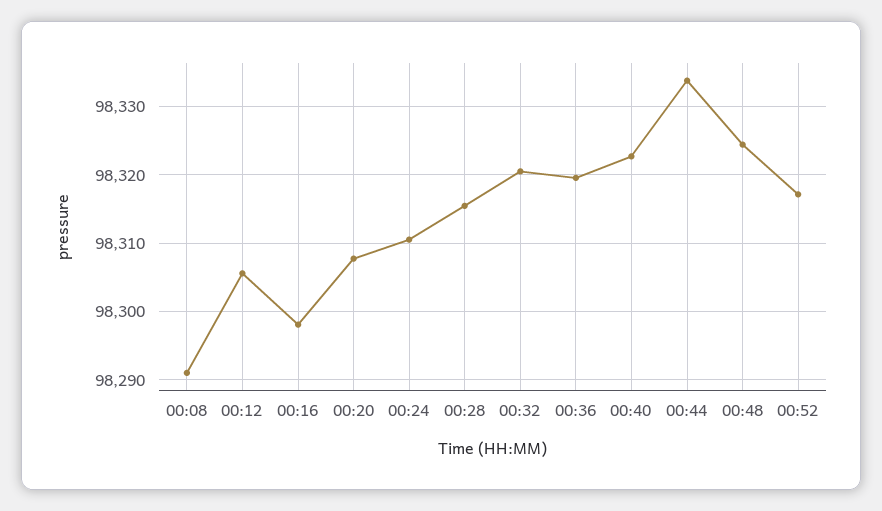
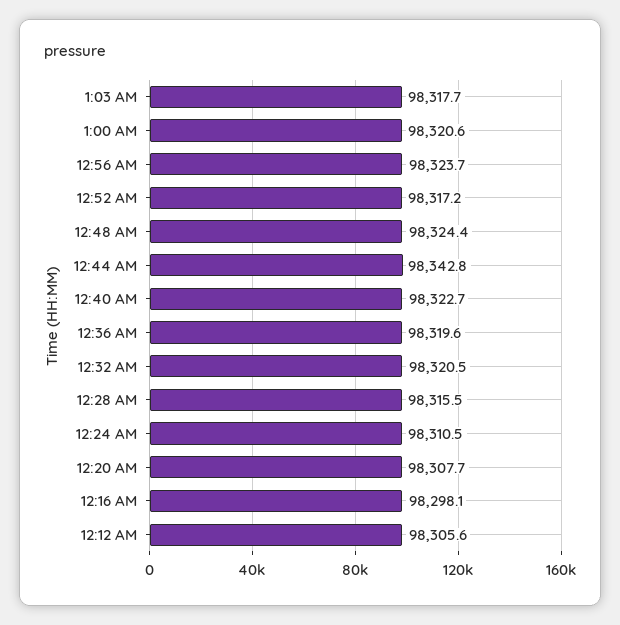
00:08: 98291 -> none
00:44: 98334 -> 98342.8
1:03 AM: none -> 98317.7
1:00 AM: none -> 98320.6
12:56 AM: none -> 98323.7

